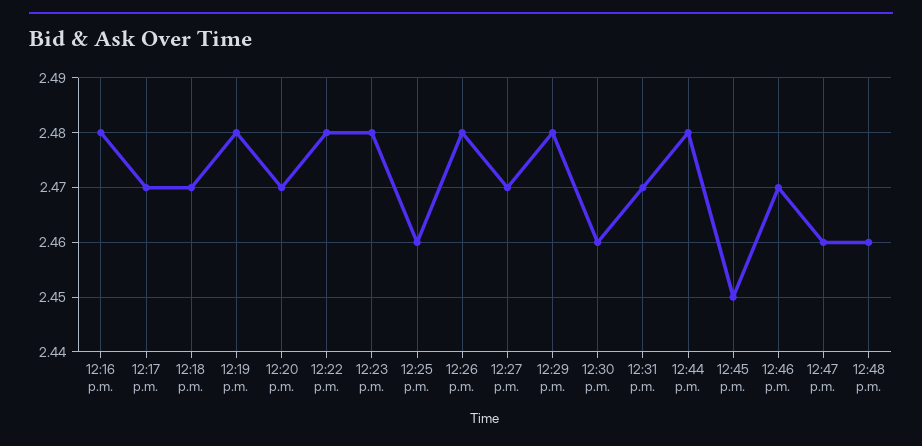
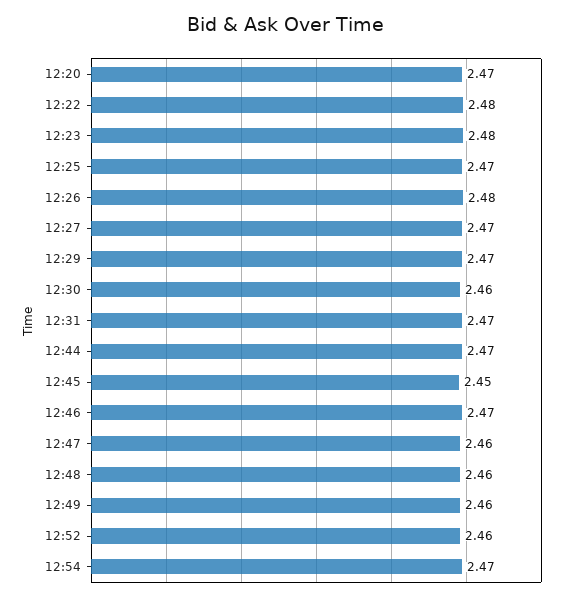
12:16 p.m.: 2.48 -> none
12:17 p.m.: 2.47 -> none
12:18 p.m.: 2.47 -> none
12:19 p.m.: 2.48 -> none
12:25 p.m.: 2.46 -> 2.47
12:29 p.m.: 2.48 -> 2.47
12:44 p.m.: 2.48 -> 2.47
12:49: none -> 2.46
12:52: none -> 2.46
12:54: none -> 2.47

